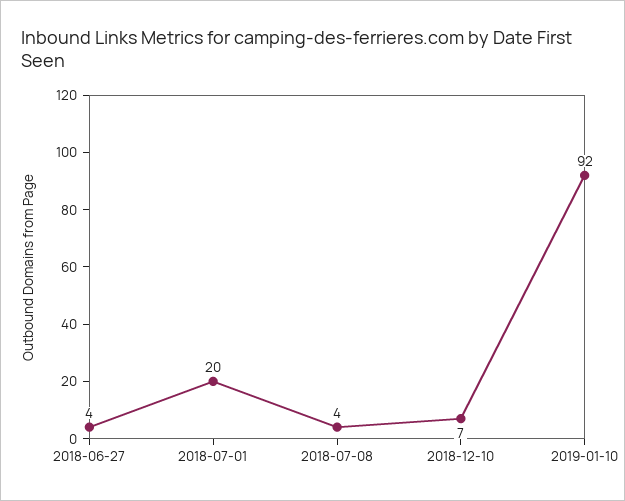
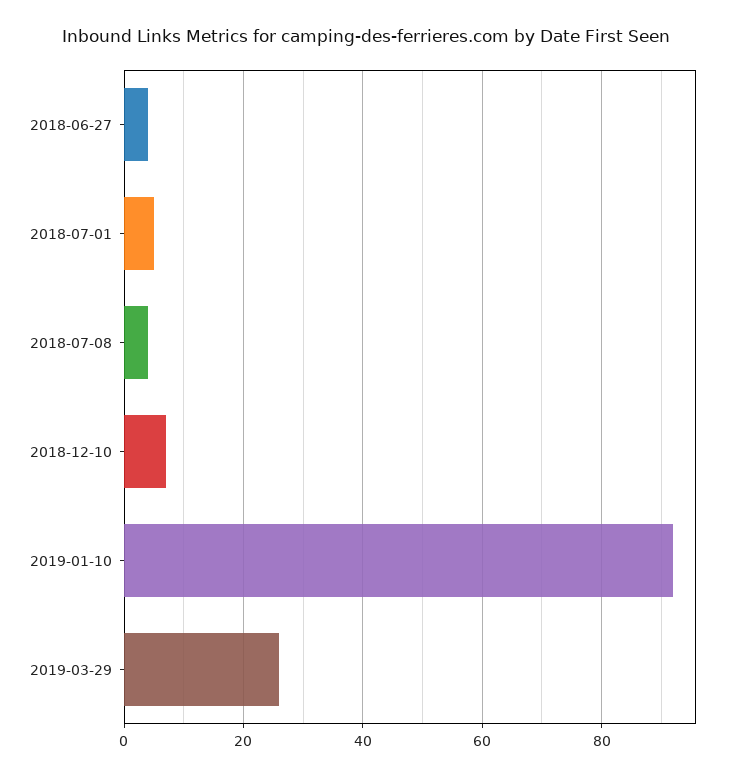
2018-07-01: 20 -> 5
2019-03-29: none -> 25

